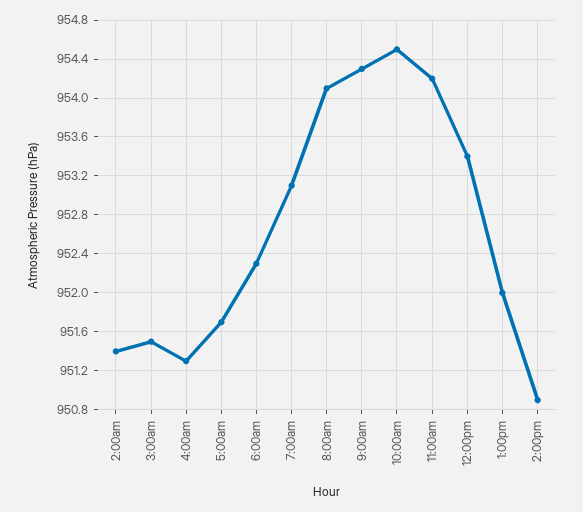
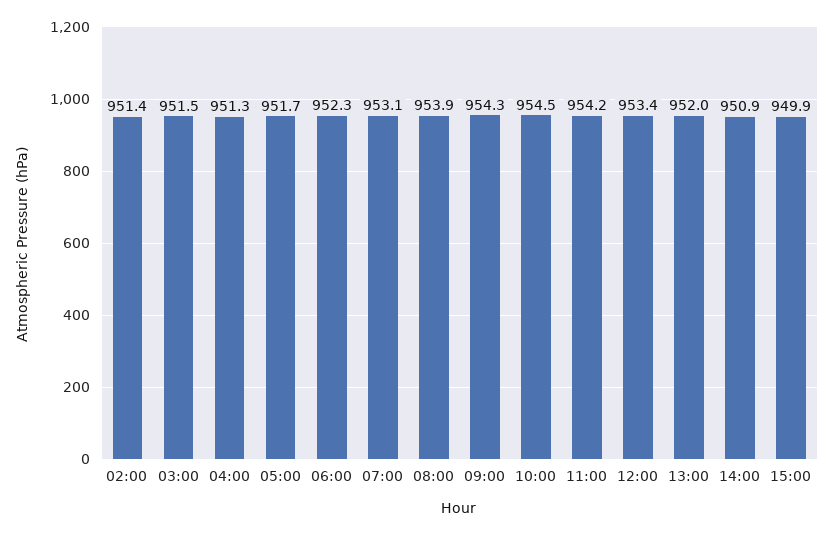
8:00am: 954.1 -> 953.9
15:00: none -> 949.9

